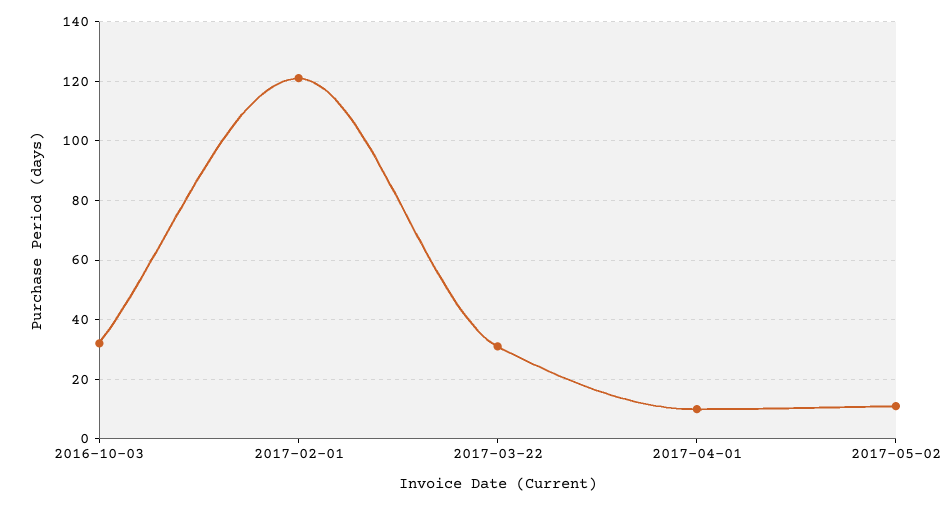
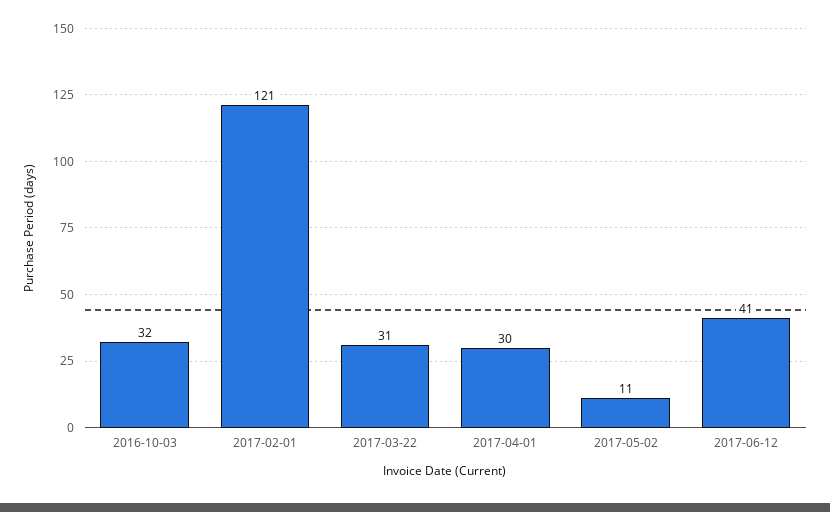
2017-04-01: 10 -> 30
2017-06-12: none -> 41

